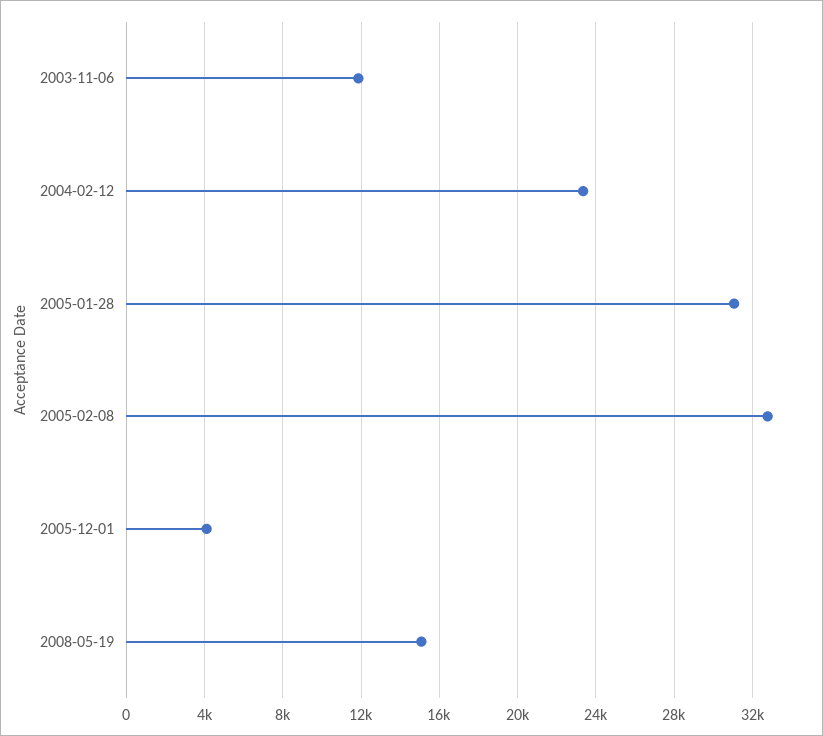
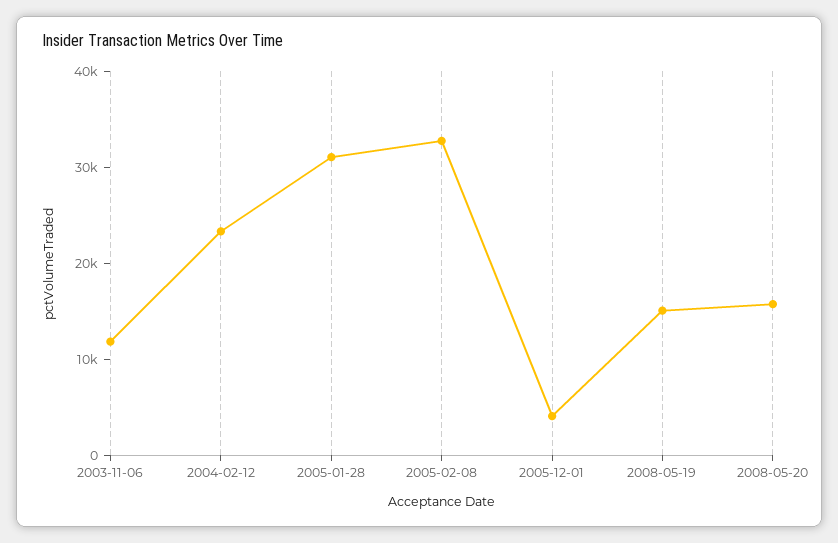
2008-05-20: none -> 16000

